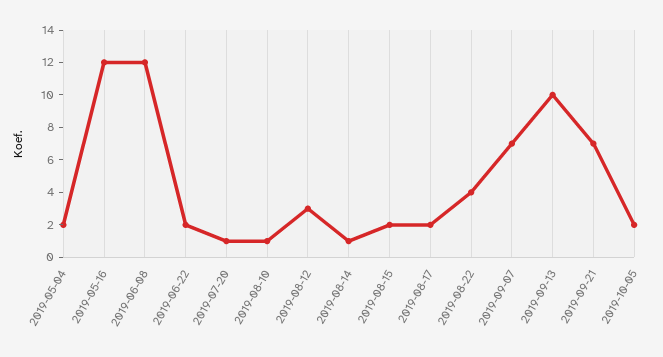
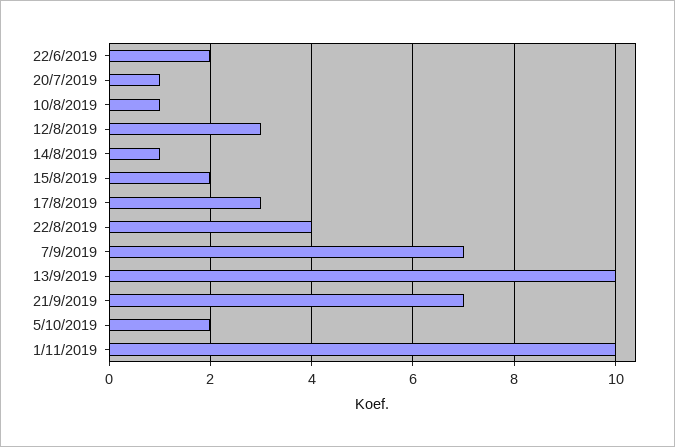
2019-05-04: 2 -> none
2019-05-16: 12 -> none
2019-06-08: 12 -> none
2019-08-17: 2 -> 3
1/11/2019: none -> 10

